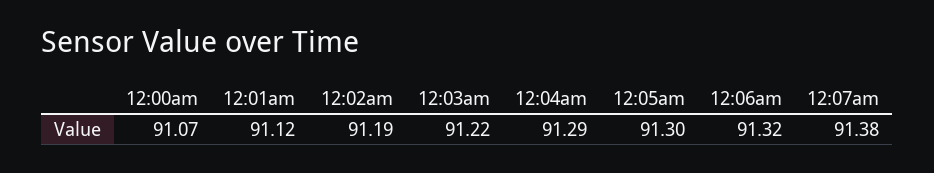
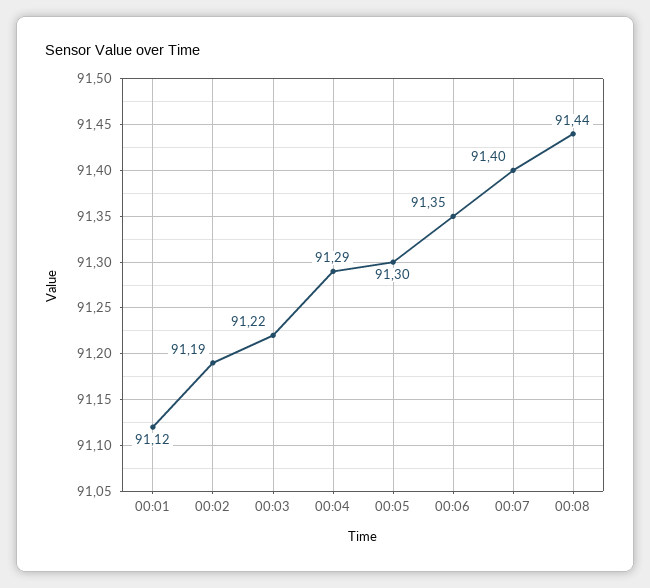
12:00am: 91.07 -> none
12:06am: 91.32 -> 91.35
12:07am: 91.38 -> 91.4
00:08: none -> 91.44

